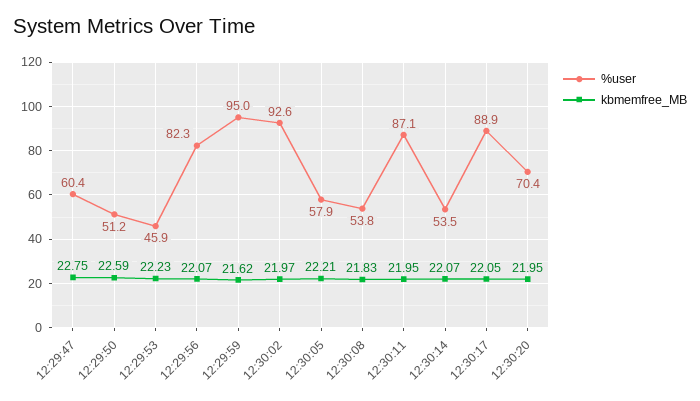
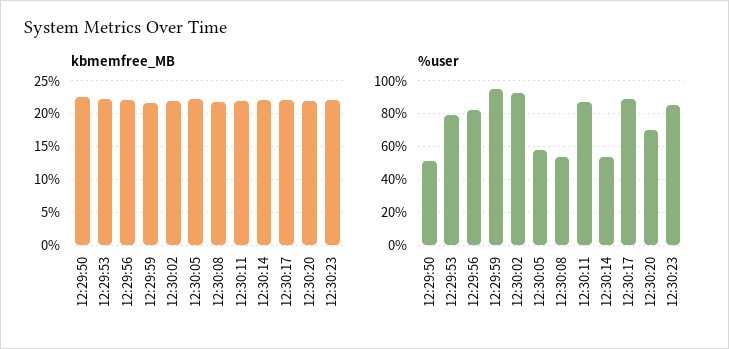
%user, 12:29:47: 60.4 -> none
kbmemfree_MB, 12:29:47: 22.75 -> none
%user, 12:29:53: 45.9 -> 80
kbmemfree_MB, 12:30:23: none -> 22
%user, 12:30:23: none -> 85

